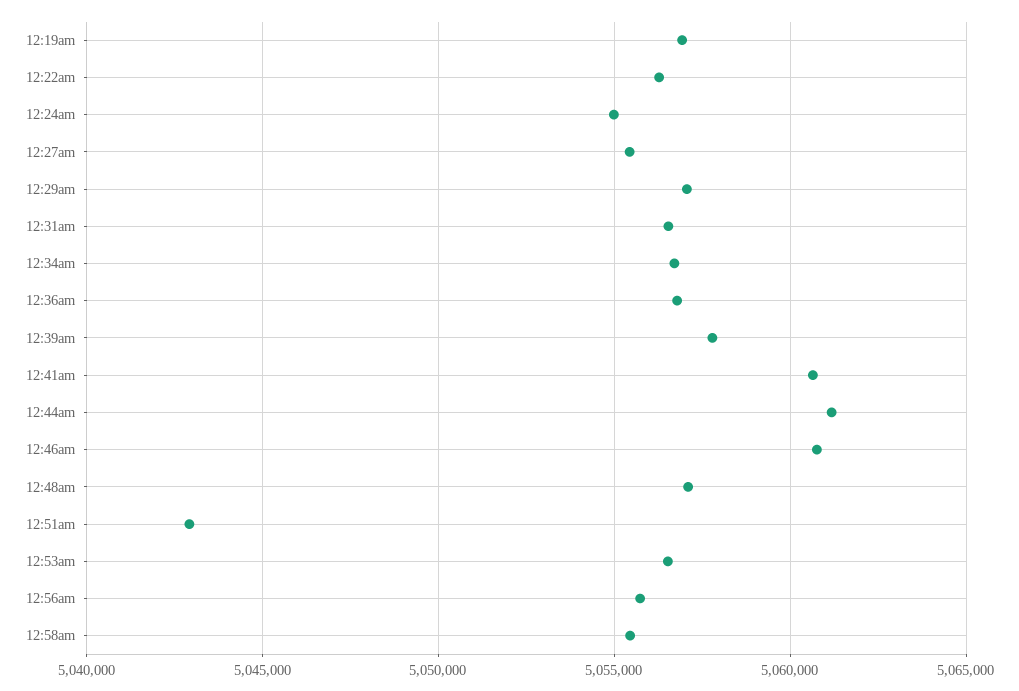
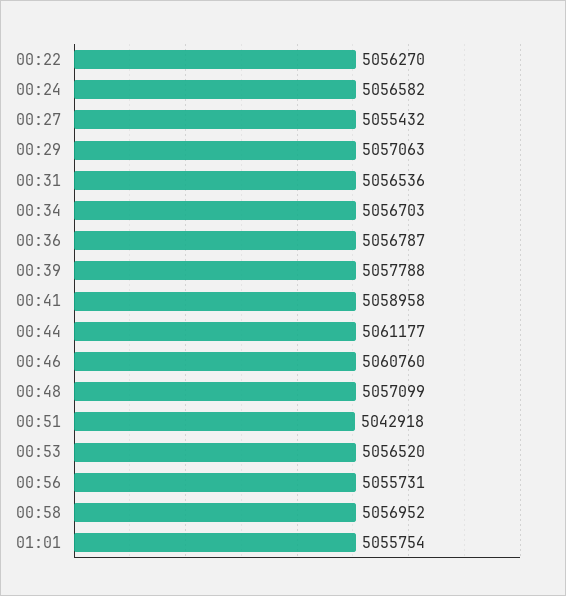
12:19am: 5057000 -> none
12:24am: 5055000 -> 5056582
12:41am: 5060500 -> 5058958
12:58am: 5055500 -> 5056952
01:01: none -> 5055754

